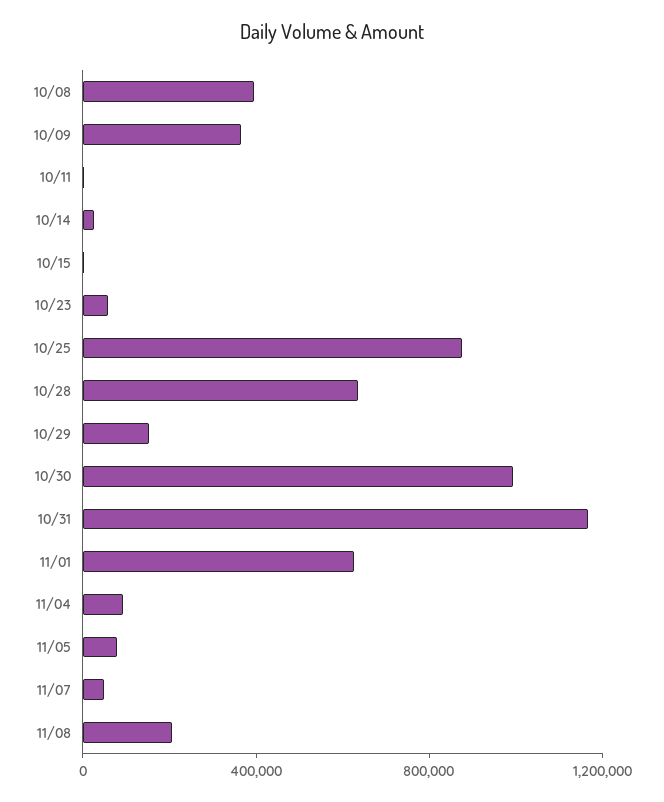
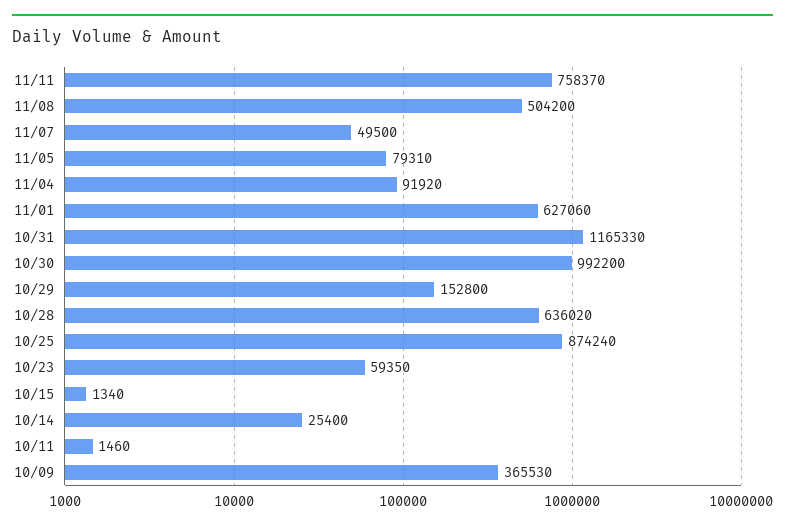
10/08: 400000 -> none
11/08: 200000 -> 504200
11/11: none -> 758370

